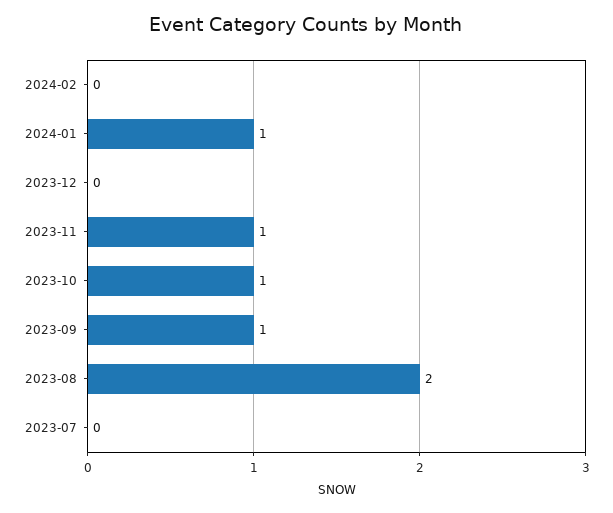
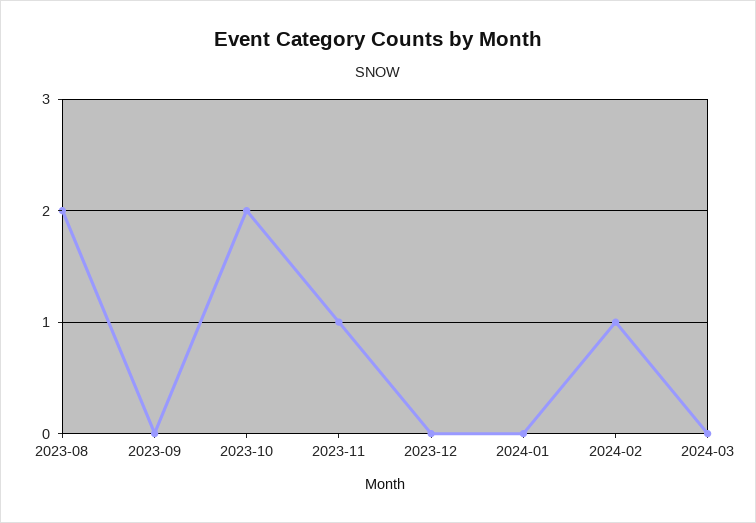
2024-02: 0 -> 1
2024-01: 1 -> 0
2023-10: 1 -> 2
2023-09: 1 -> 0
2023-07: 0 -> none
2024-03: none -> 0

